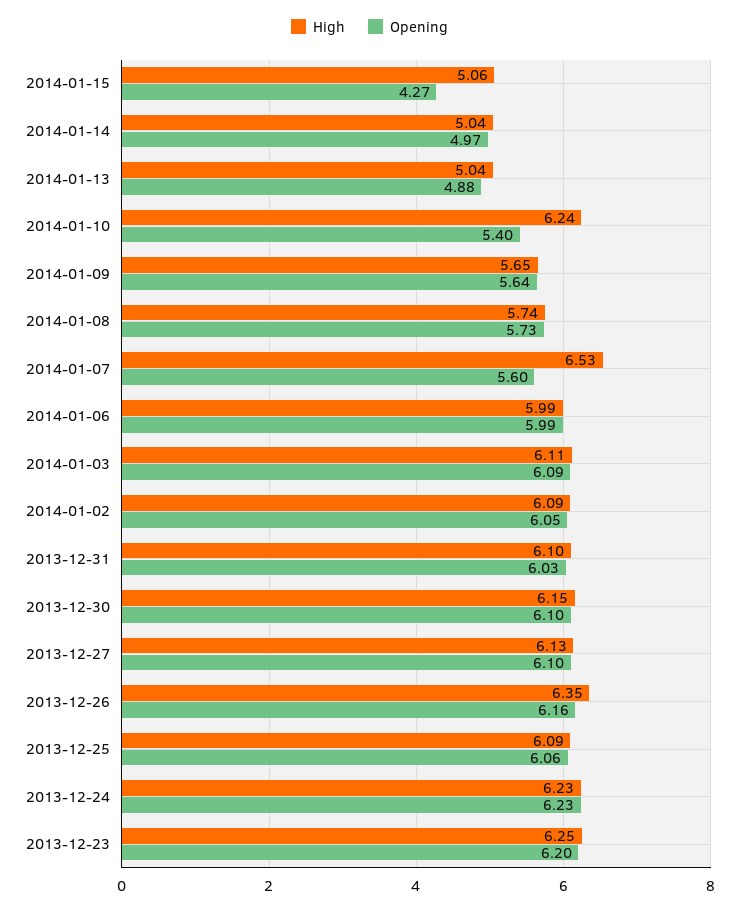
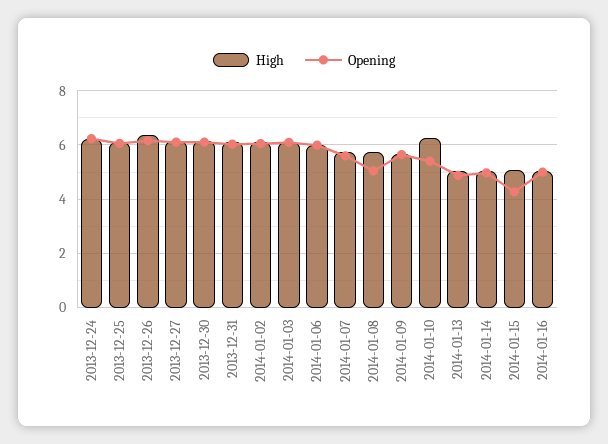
Opening, 2014-01-08: 5.73 -> 5
High, 2014-01-07: 6.53 -> 5.75
High, 2013-12-23: 6.25 -> none
Opening, 2013-12-23: 6.2 -> none
High, 2014-01-16: none -> 5
Opening, 2014-01-16: none -> 5

